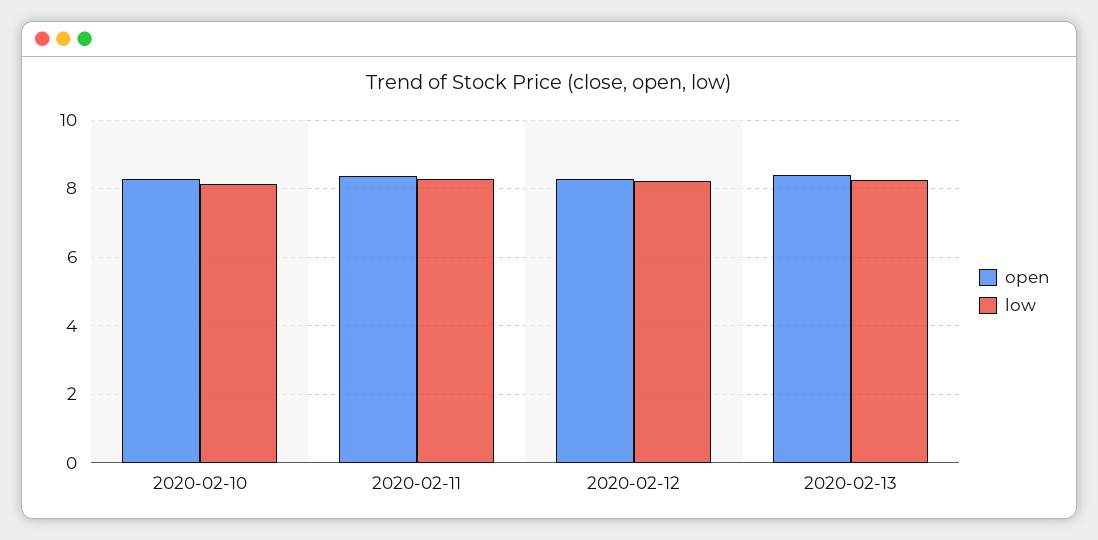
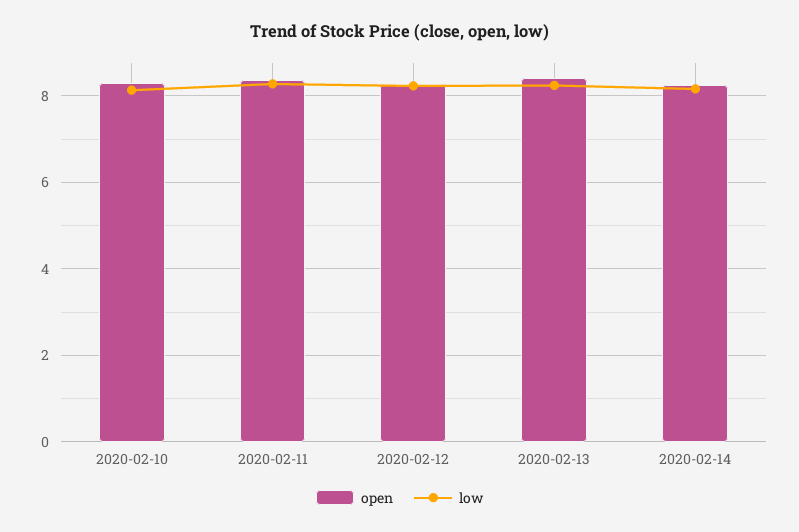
open, 2020-02-14: none -> 8.2
low, 2020-02-14: none -> 8.2

